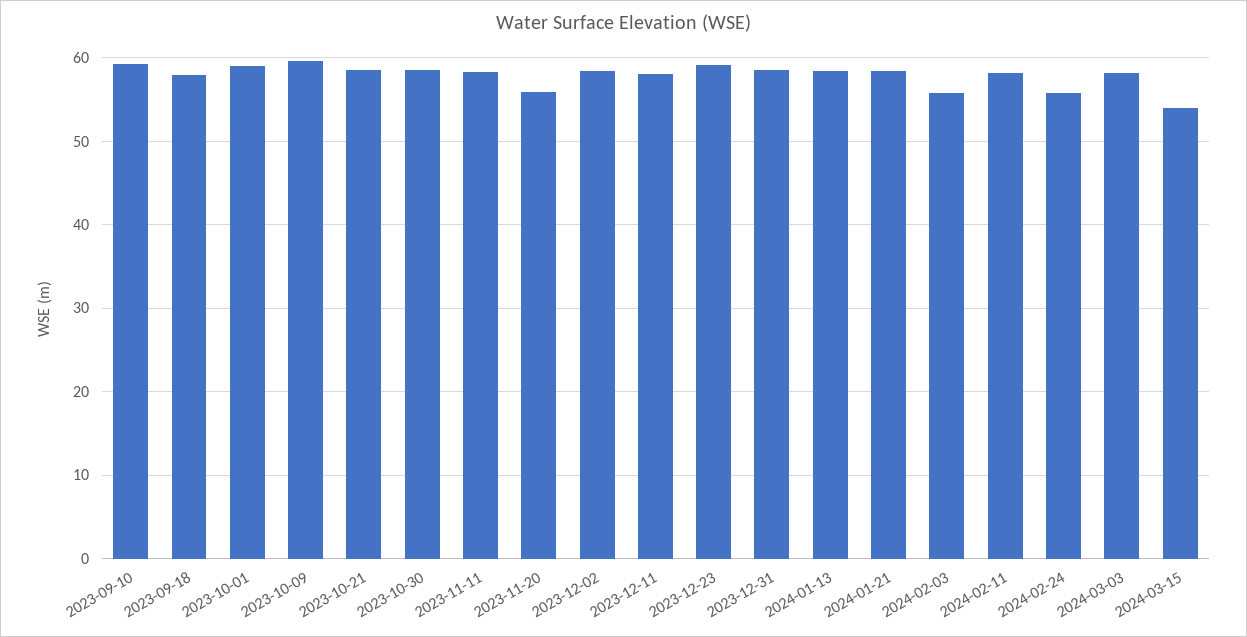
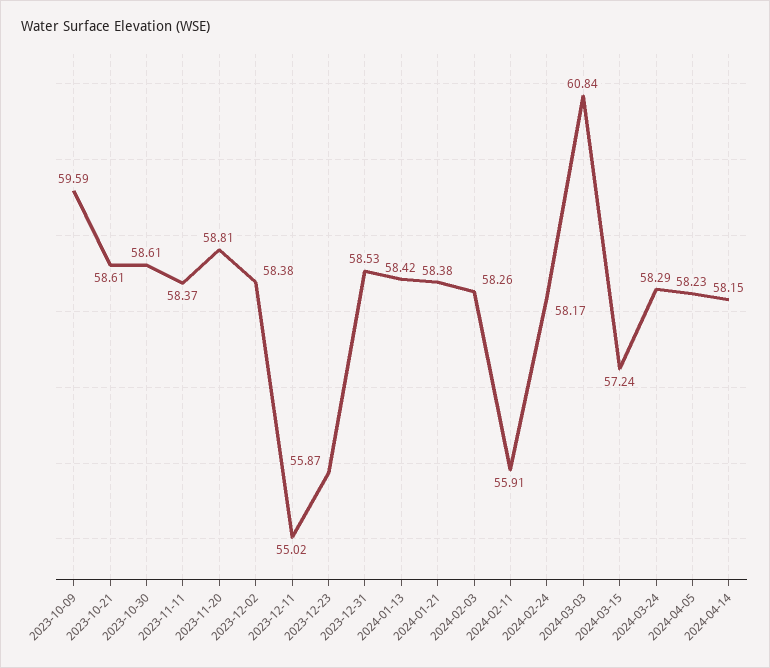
2023-09-10: 59 -> none
2023-09-18: 58 -> none
2023-10-01: 59 -> none
2023-11-20: 56 -> 58.81
2023-12-11: 58 -> 55.02
2023-12-23: 59 -> 55.87
2024-02-03: 56 -> 58.26
2024-02-11: 58 -> 55.91
2024-02-24: 56 -> 58.17
2024-03-03: 58 -> 60.84
2024-03-15: 54 -> 57.24
2024-03-24: none -> 58.29
2024-04-05: none -> 58.23
2024-04-14: none -> 58.15

